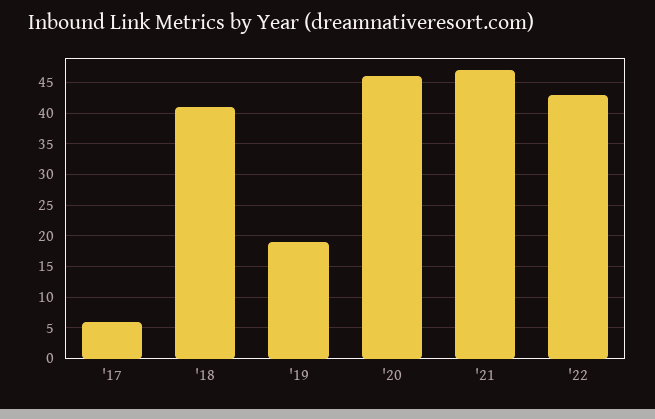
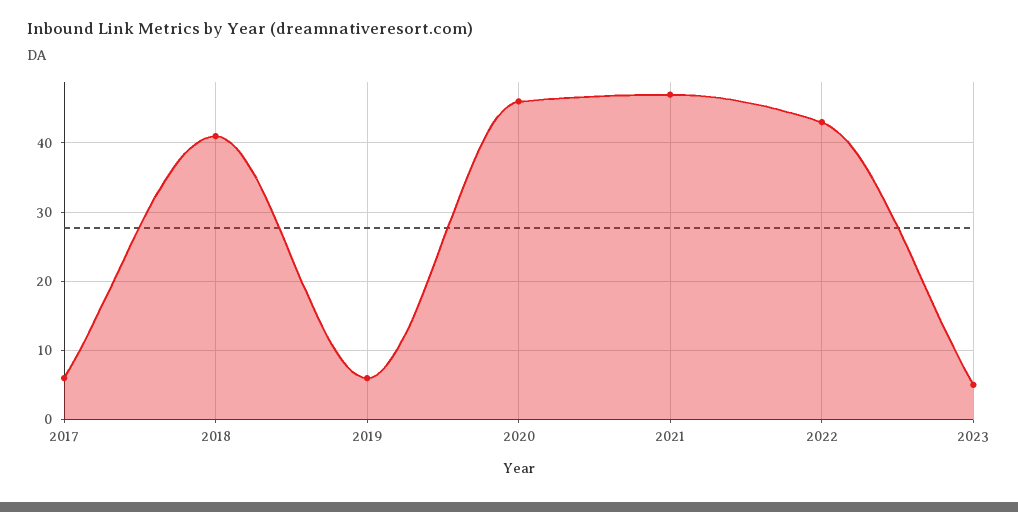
'19: 19 -> 6
2023: none -> 5

